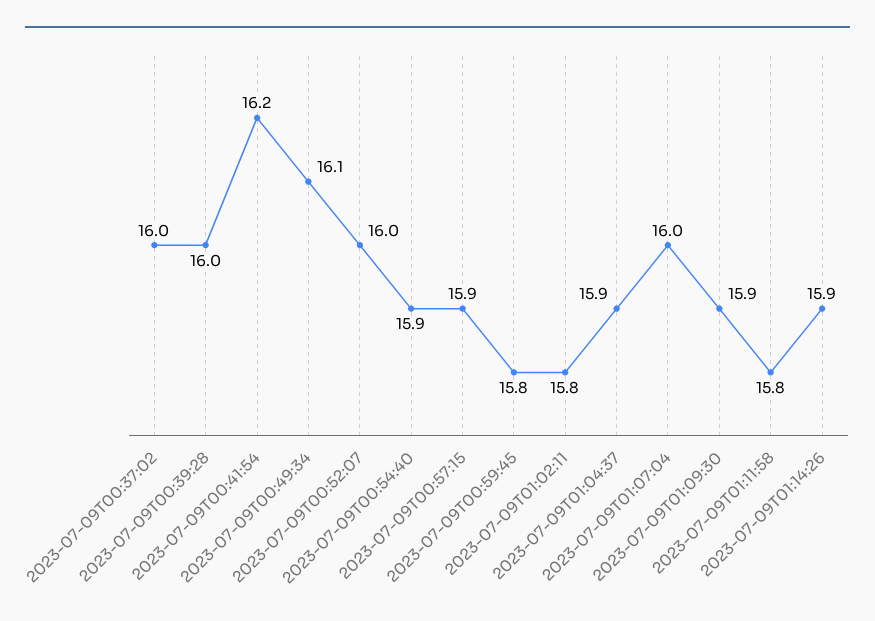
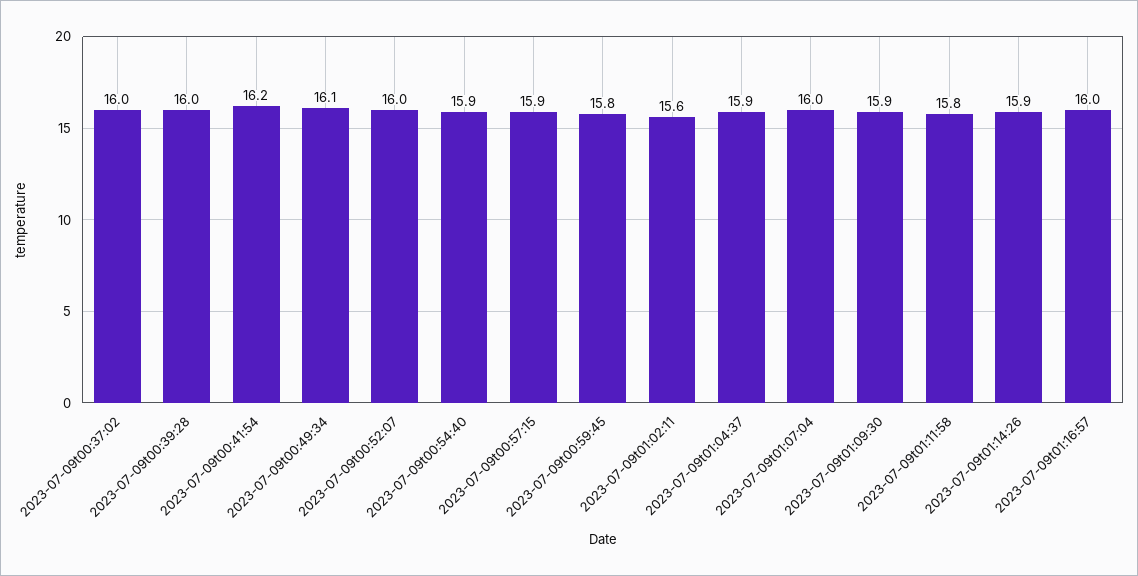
2023-07-09T01:02:11: 15.8 -> 15.6
2023-07-09t01:16:57: none -> 16

